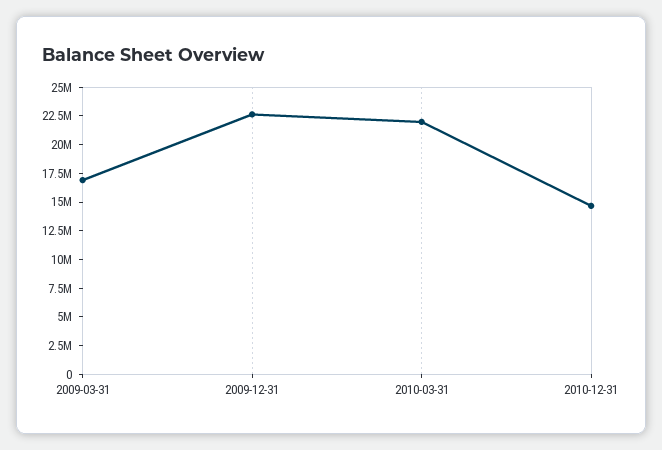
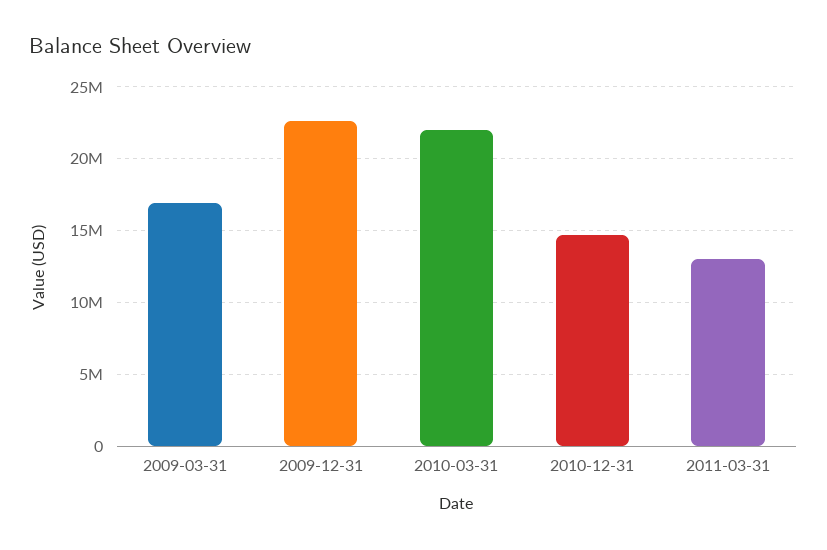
2011-03-31: none -> 13000000

